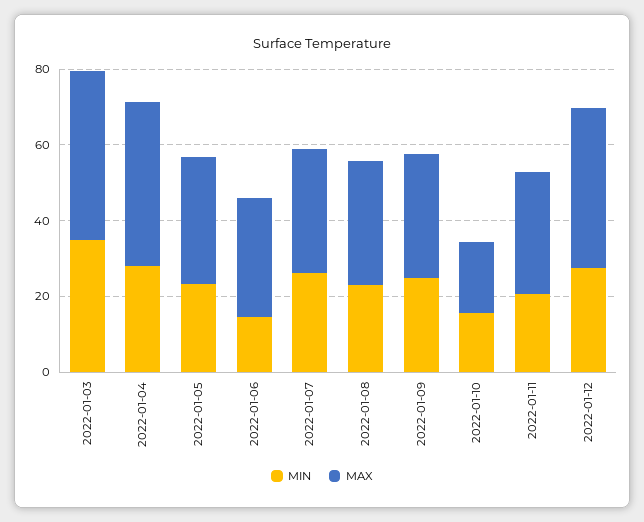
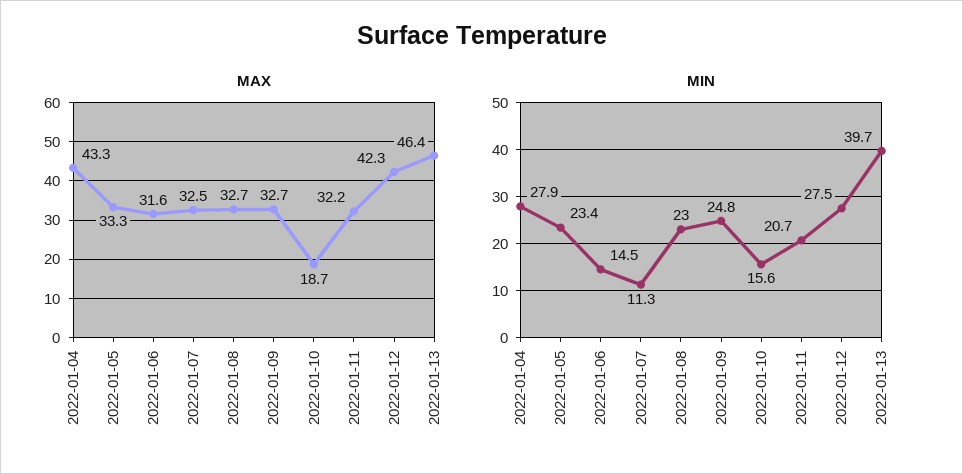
MIN, 2022-01-03: 35 -> none
MAX, 2022-01-03: 45 -> none
MIN, 2022-01-07: 25 -> 11.3
MAX, 2022-01-13: none -> 46.4
MIN, 2022-01-13: none -> 39.7

